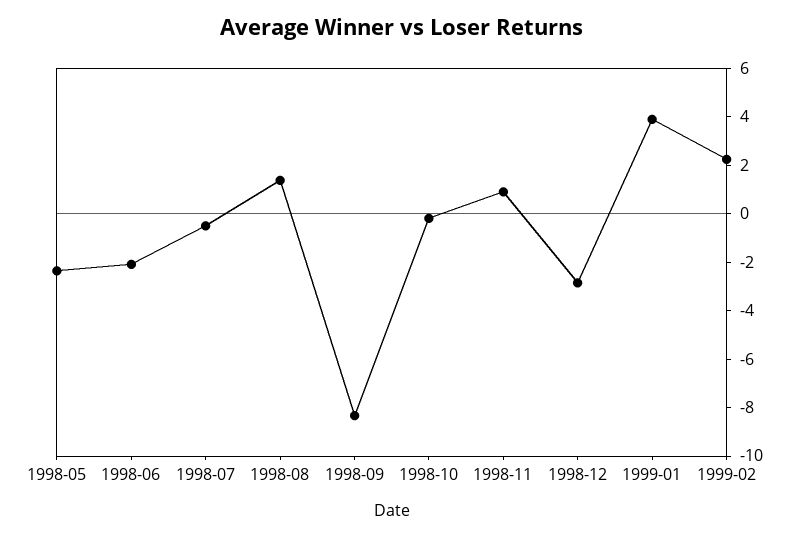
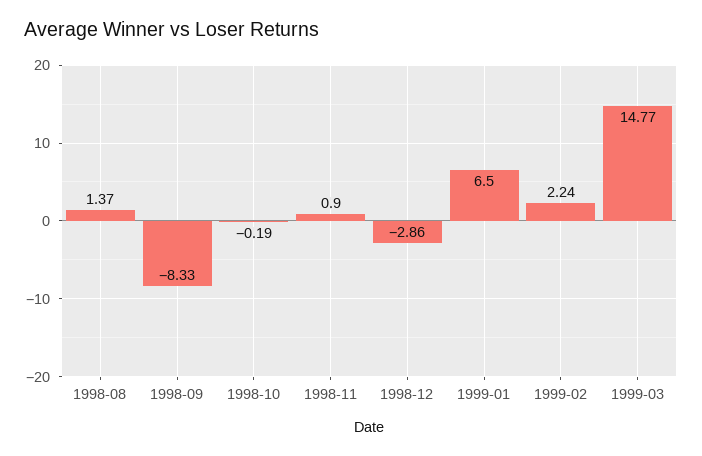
1998-05: -2.5 -> none
1998-06: -2 -> none
1998-07: -0.5 -> none
1999-01: 4 -> 6.5
1999-03: none -> 14.77

